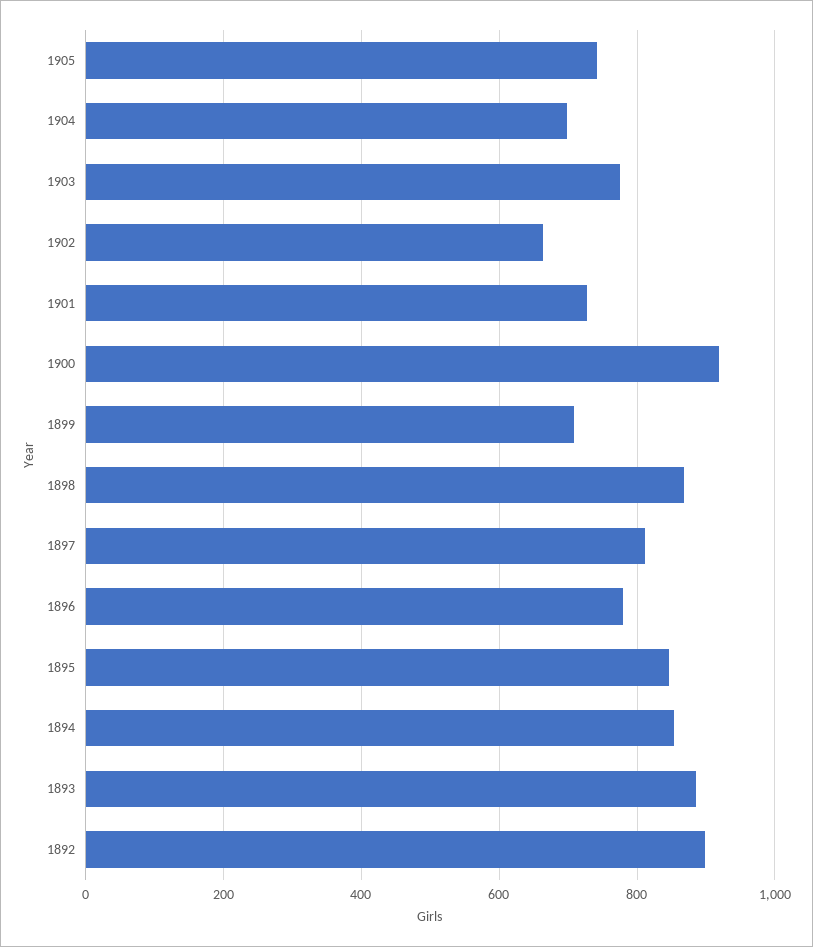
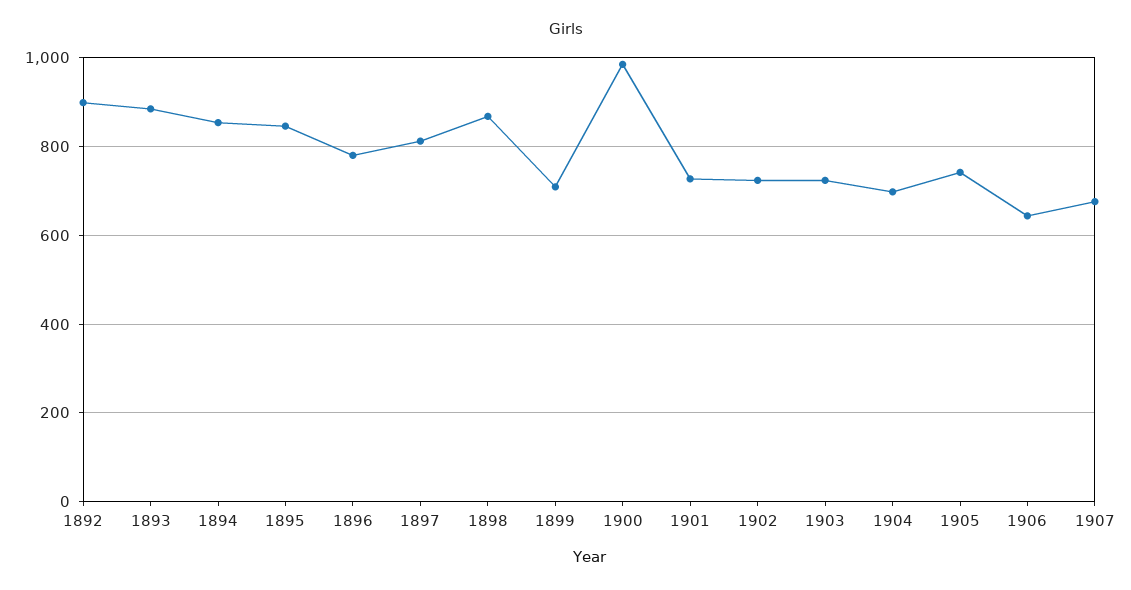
1903: 780 -> 720
1902: 660 -> 720
1900: 920 -> 980
1906: none -> 640
1907: none -> 680

